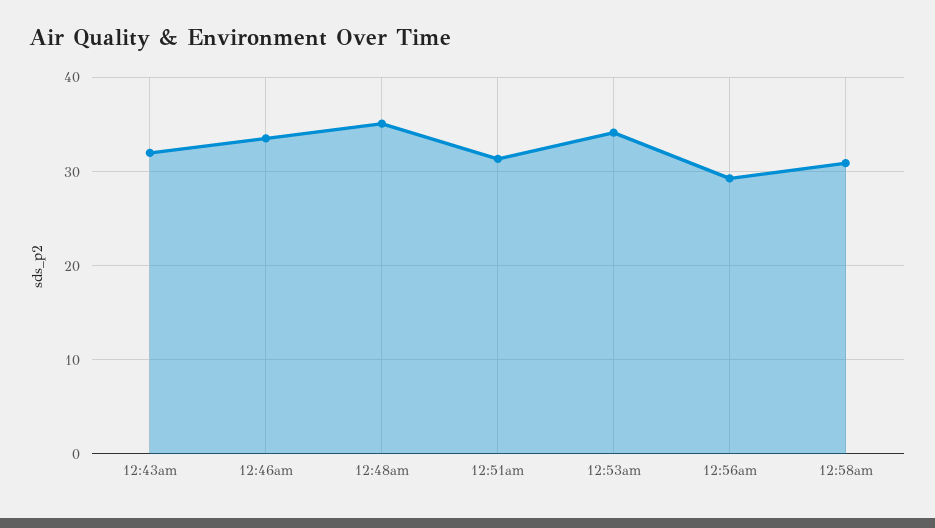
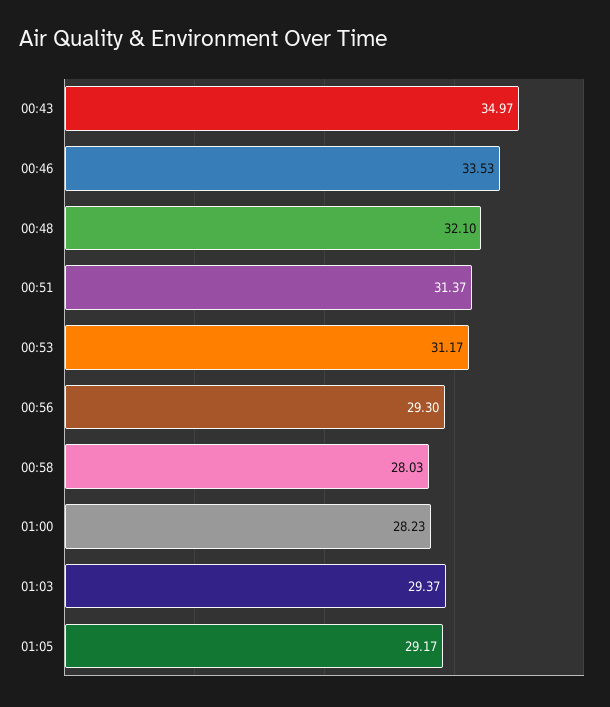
12:43am: 32 -> 34.97
12:48am: 35 -> 32.1
12:53am: 34 -> 31.17
12:58am: 31 -> 28.03
01:00: none -> 28.23
01:03: none -> 29.37
01:05: none -> 29.17

